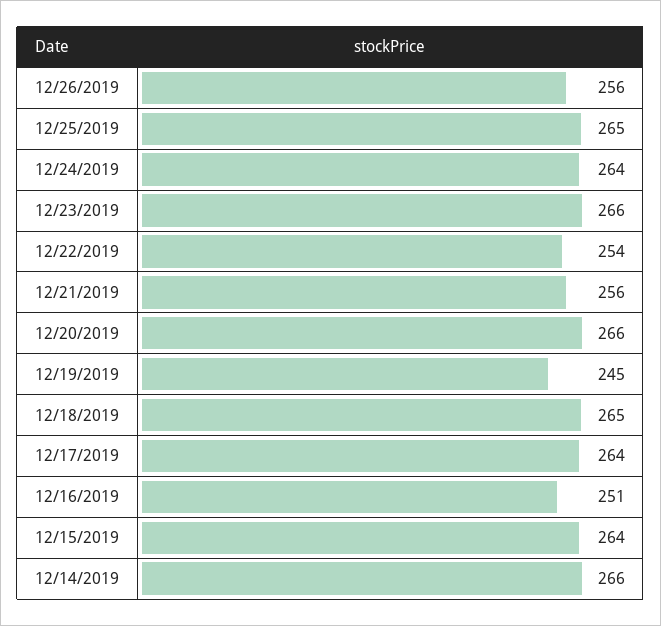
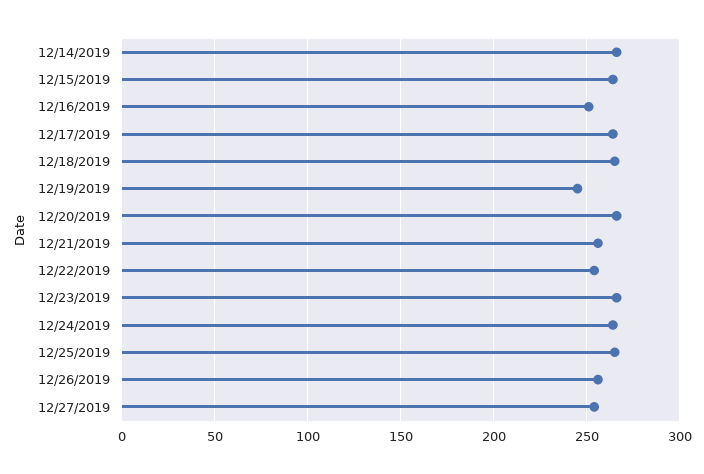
12/27/2019: none -> 255

